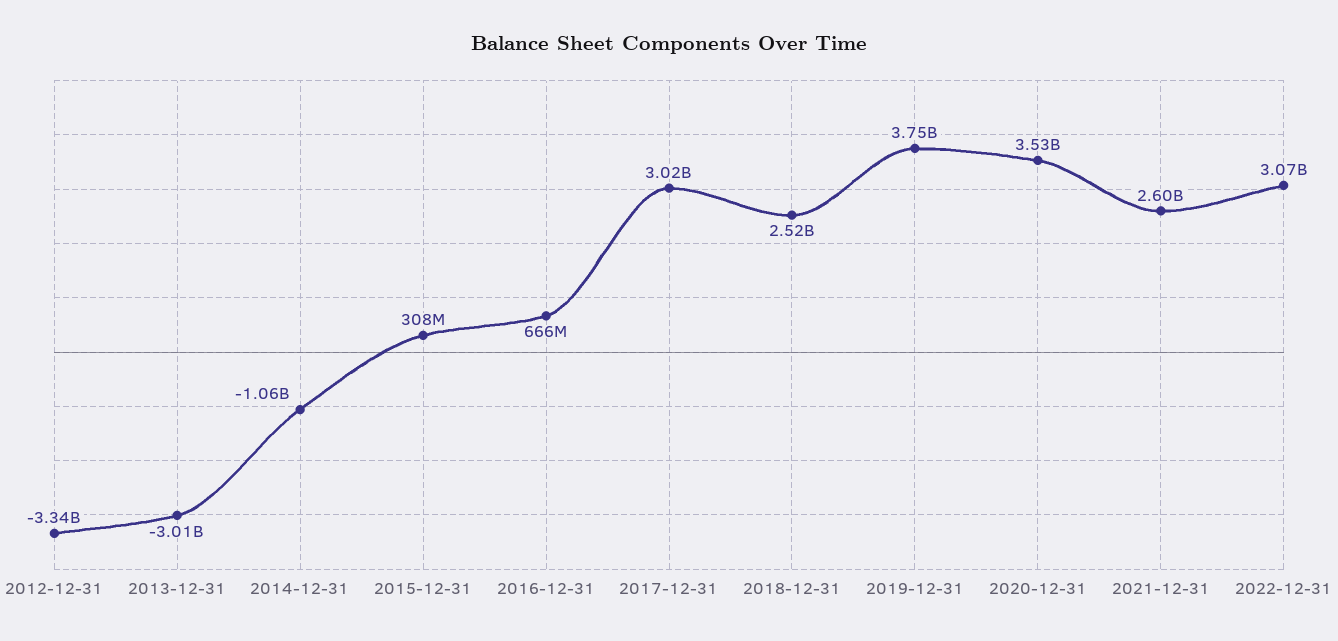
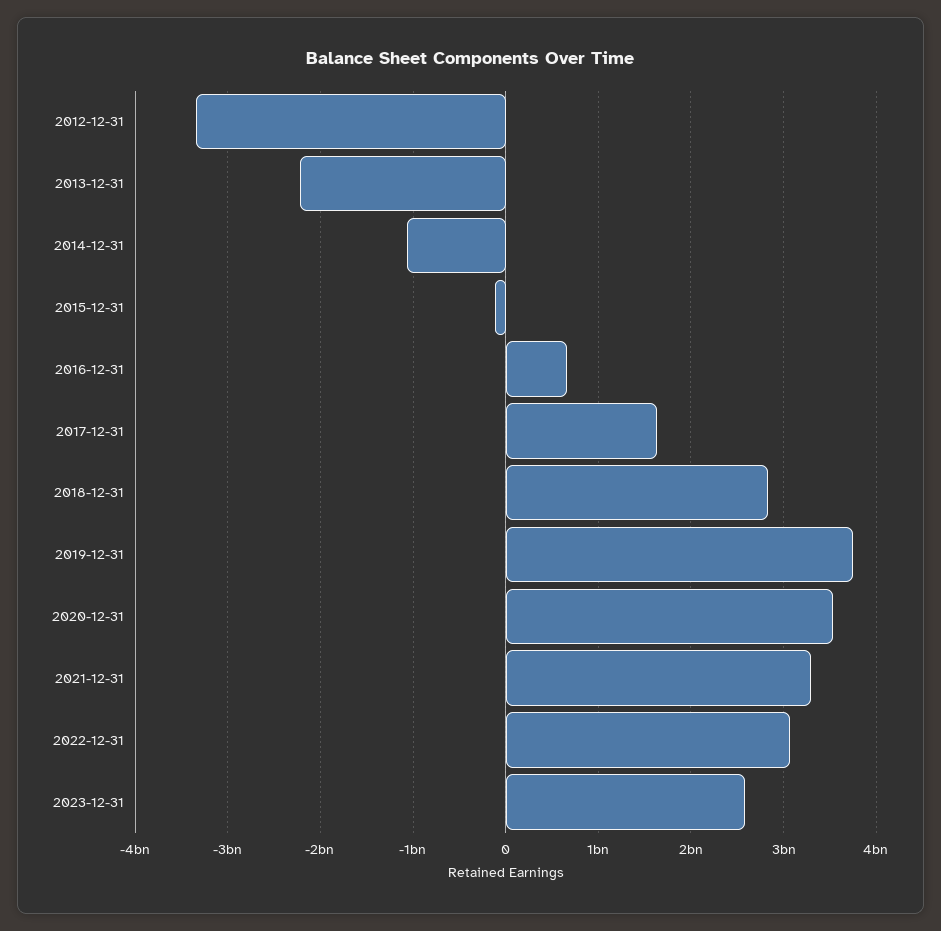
2013-12-31: -3010000000 -> -2200000000
2015-12-31: 308000000 -> -100000000
2017-12-31: 3020000000 -> 1600000000
2018-12-31: 2520000000 -> 2800000000
2021-12-31: 2600000000 -> 3300000000
2023-12-31: none -> 2600000000

